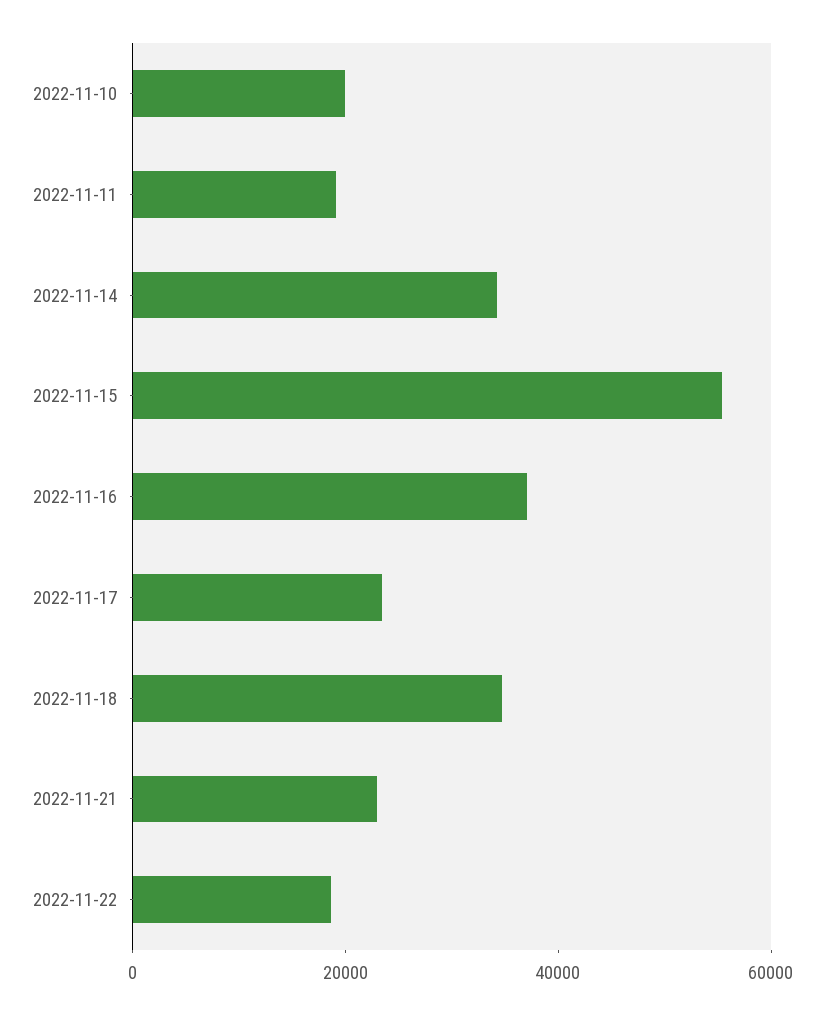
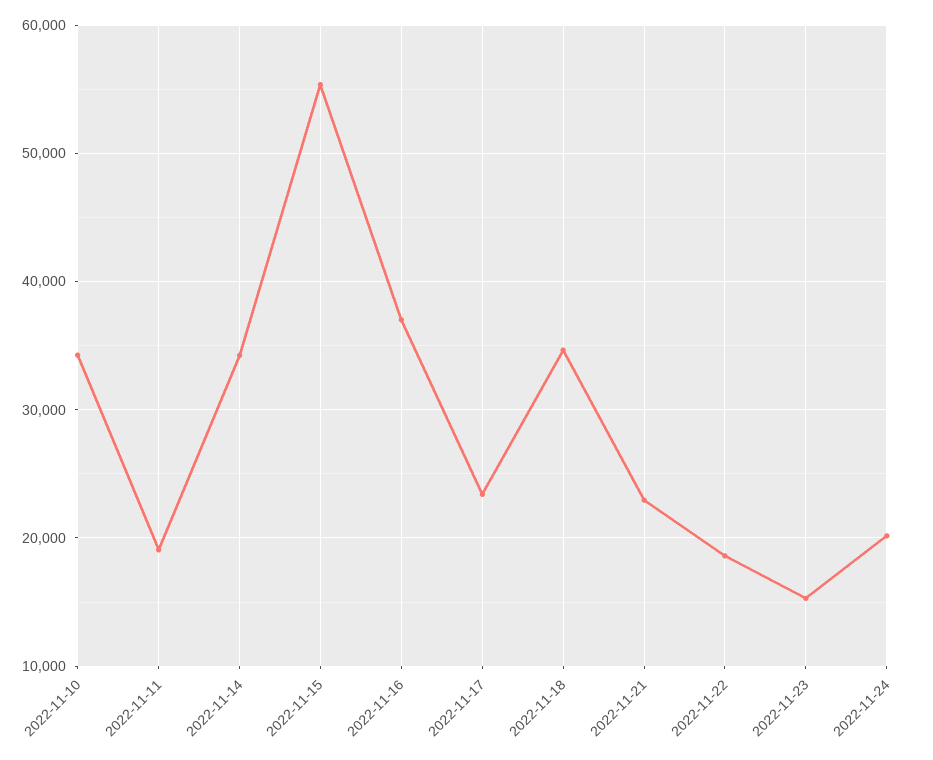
2022-11-10: 20000 -> 34000
2022-11-23: none -> 15000
2022-11-24: none -> 20000

